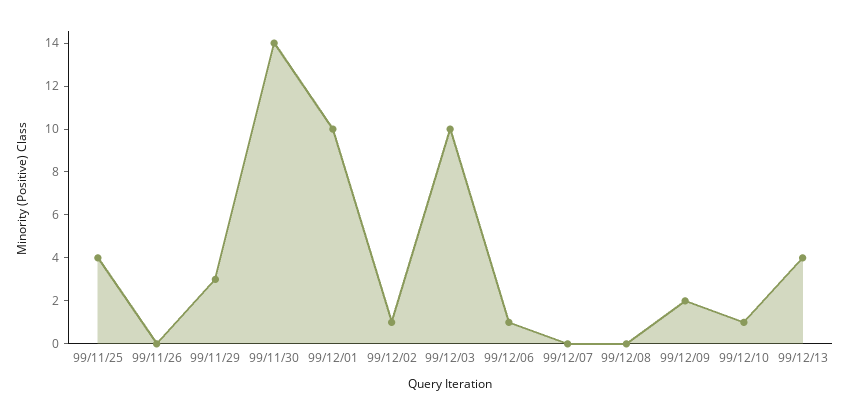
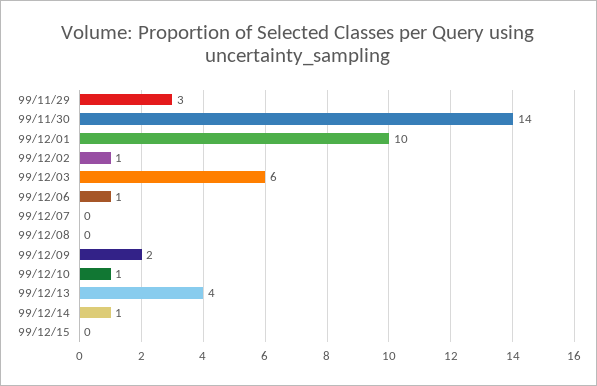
99/11/25: 4 -> none
99/11/26: 0 -> none
99/12/03: 10 -> 6
99/12/14: none -> 1
99/12/15: none -> 0

